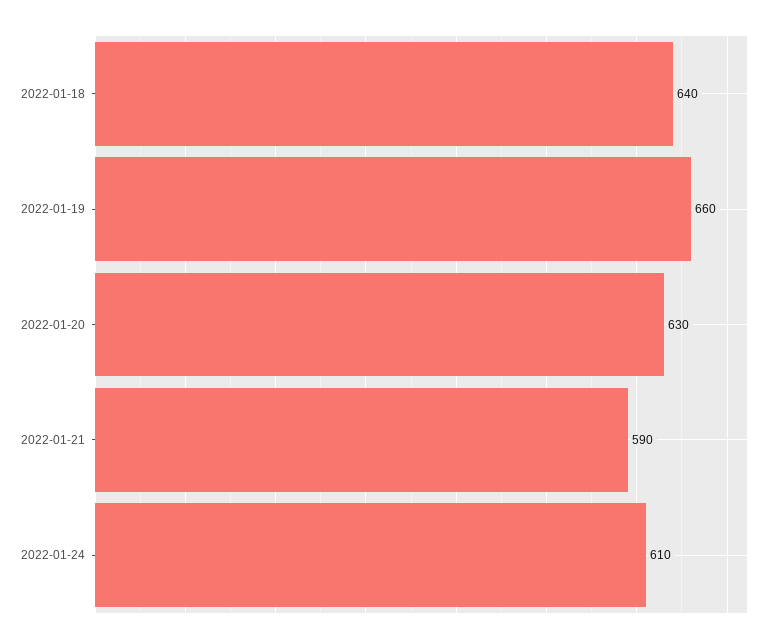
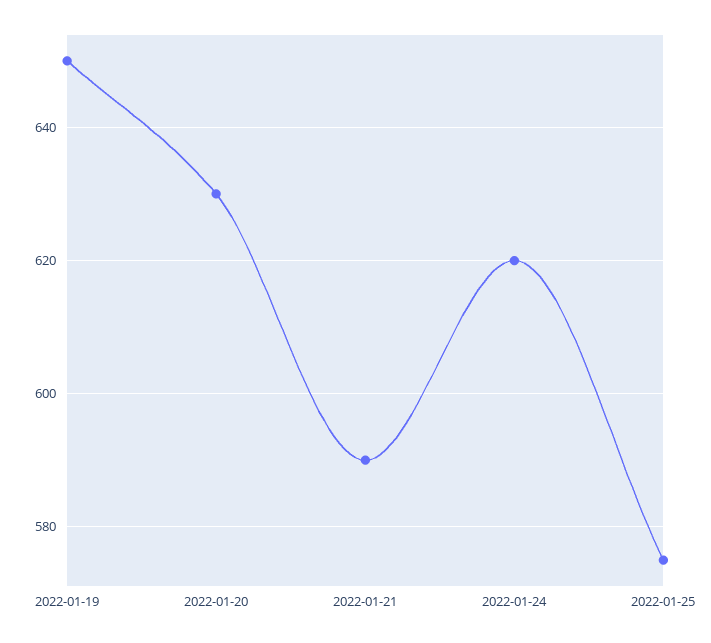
2022-01-18: 640 -> none
2022-01-19: 660 -> 650
2022-01-24: 610 -> 620
2022-01-25: none -> 575

